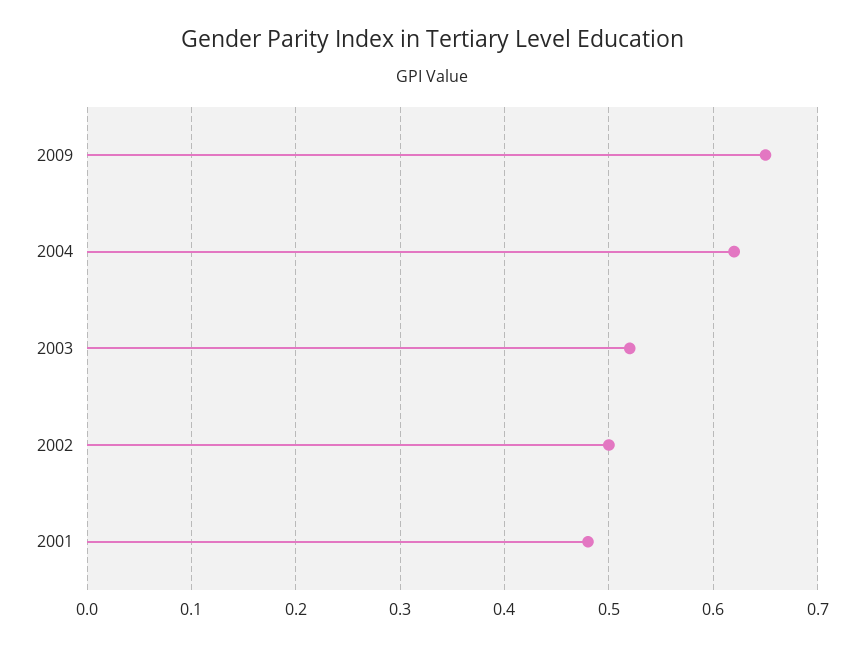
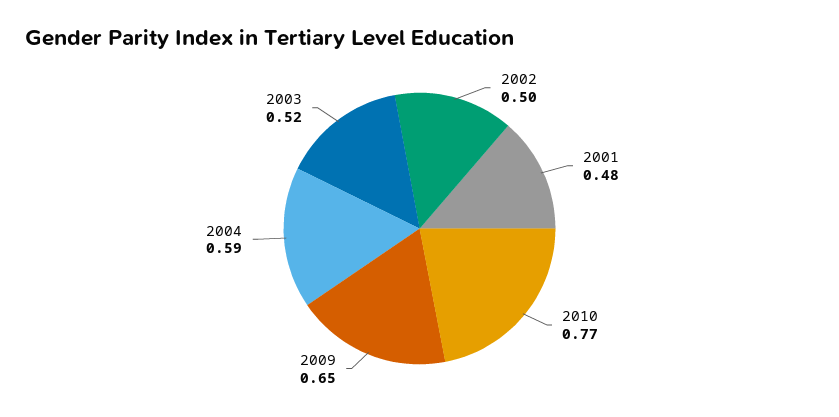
2004: 0.62 -> 0.59
2010: none -> 0.77

